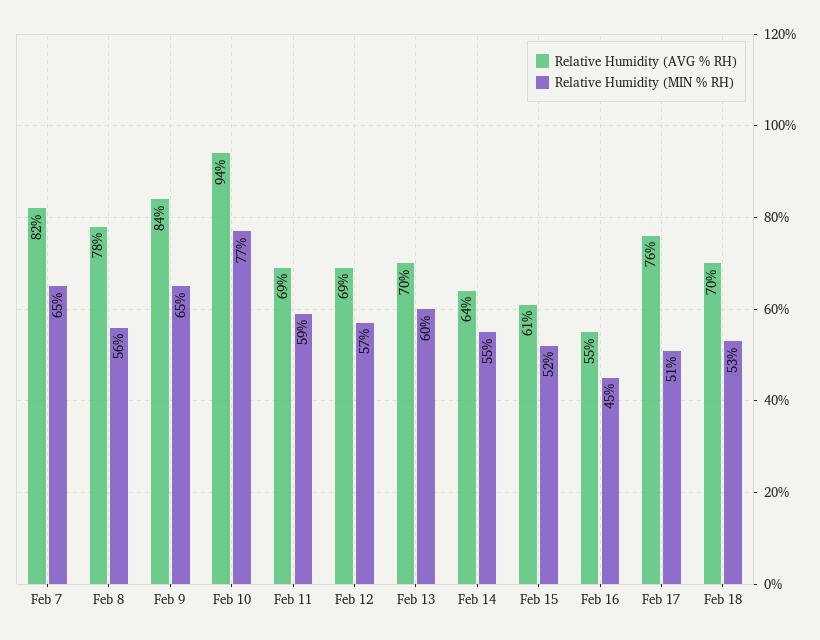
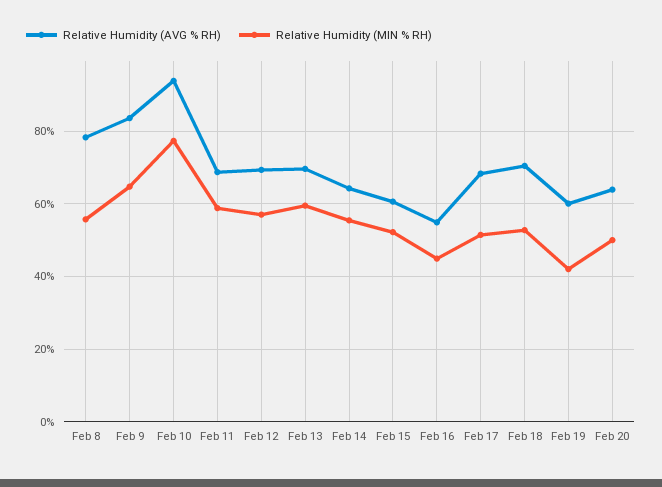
Relative Humidity (AVG % RH), Feb 7: 82 -> none
Relative Humidity (MIN % RH), Feb 7: 65 -> none
Relative Humidity (AVG % RH), Feb 17: 76 -> 68
Relative Humidity (AVG % RH), Feb 19: none -> 60
Relative Humidity (MIN % RH), Feb 19: none -> 42
Relative Humidity (AVG % RH), Feb 20: none -> 64
Relative Humidity (MIN % RH), Feb 20: none -> 50

